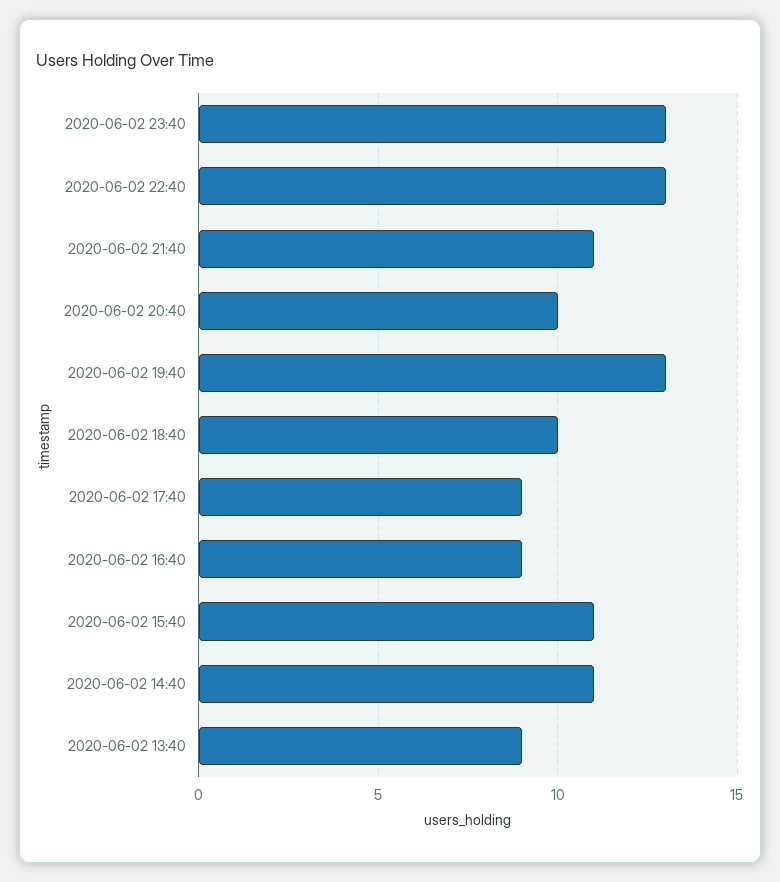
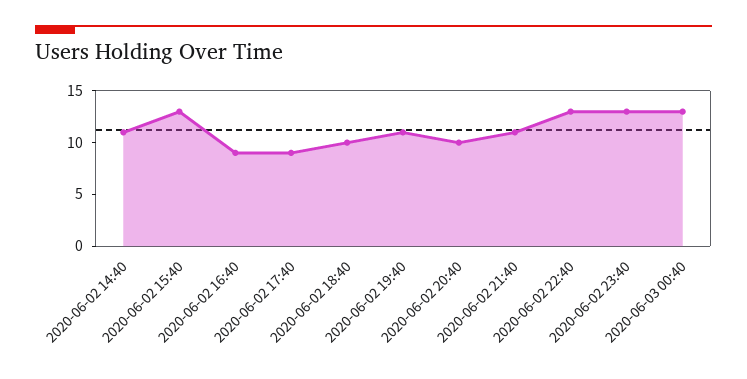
2020-06-02 19:40: 13 -> 11
2020-06-02 15:40: 11 -> 13
2020-06-02 13:40: 9 -> none
2020-06-03 00:40: none -> 13

